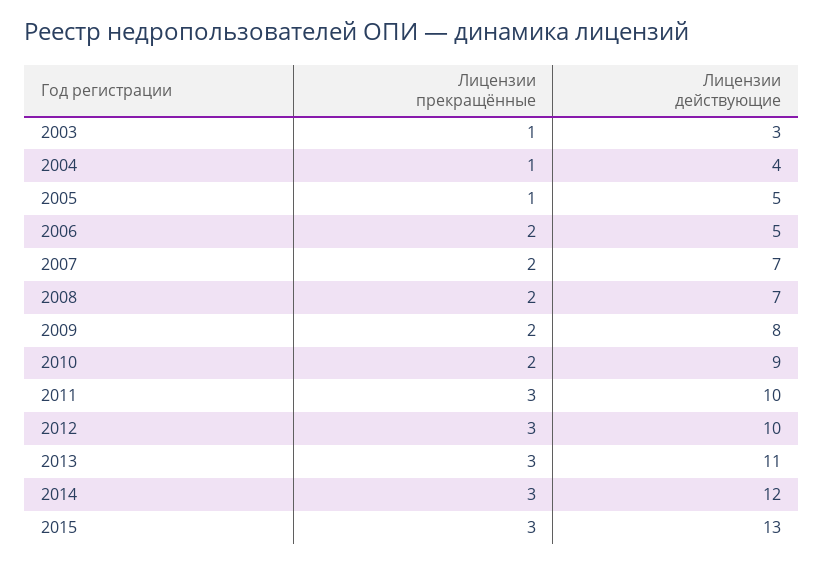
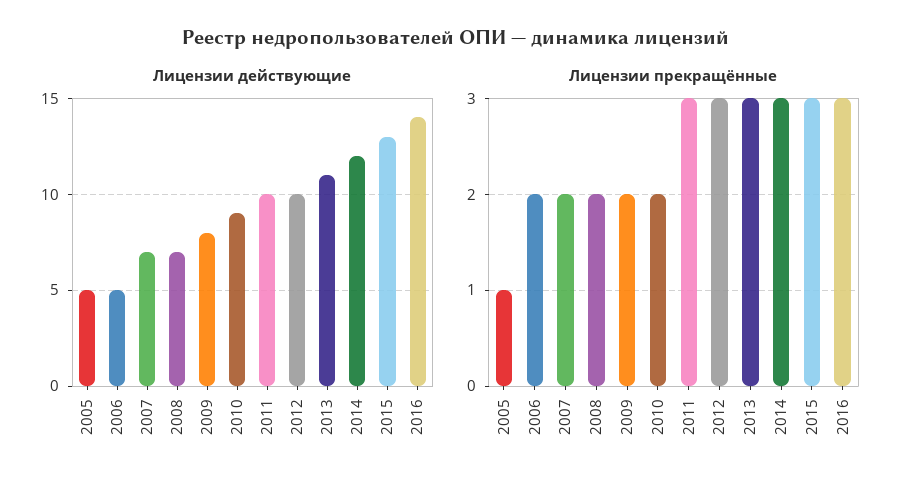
Лицензии прекращённые, 2003: 1 -> none
Лицензии действующие, 2003: 3 -> none
Лицензии прекращённые, 2004: 1 -> none
Лицензии действующие, 2004: 4 -> none
Лицензии действующие, 2016: none -> 14
Лицензии прекращённые, 2016: none -> 3

